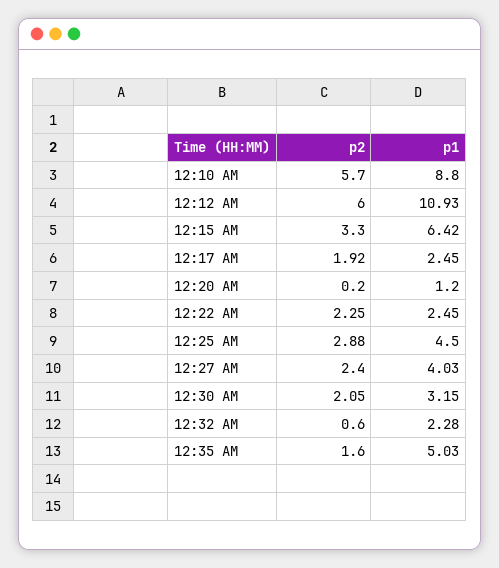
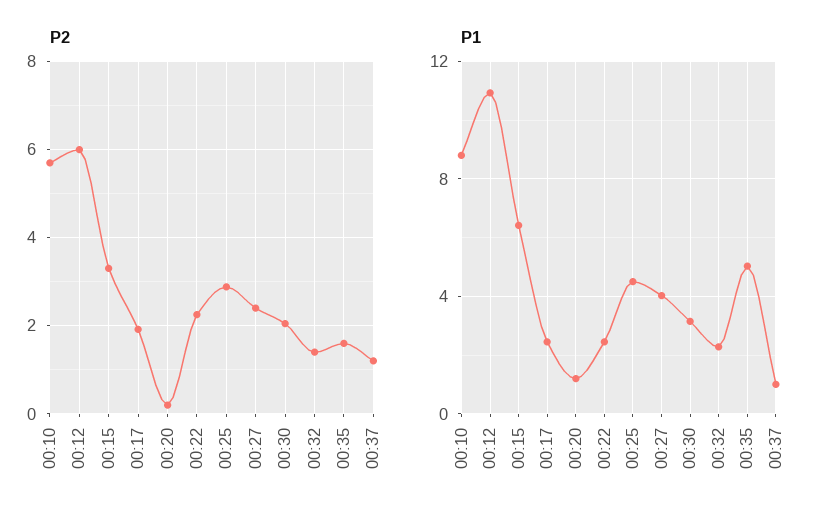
p2, 12:32 AM: 0.6 -> 1.4
p2, 00:37: none -> 1.2
p1, 00:37: none -> 1

